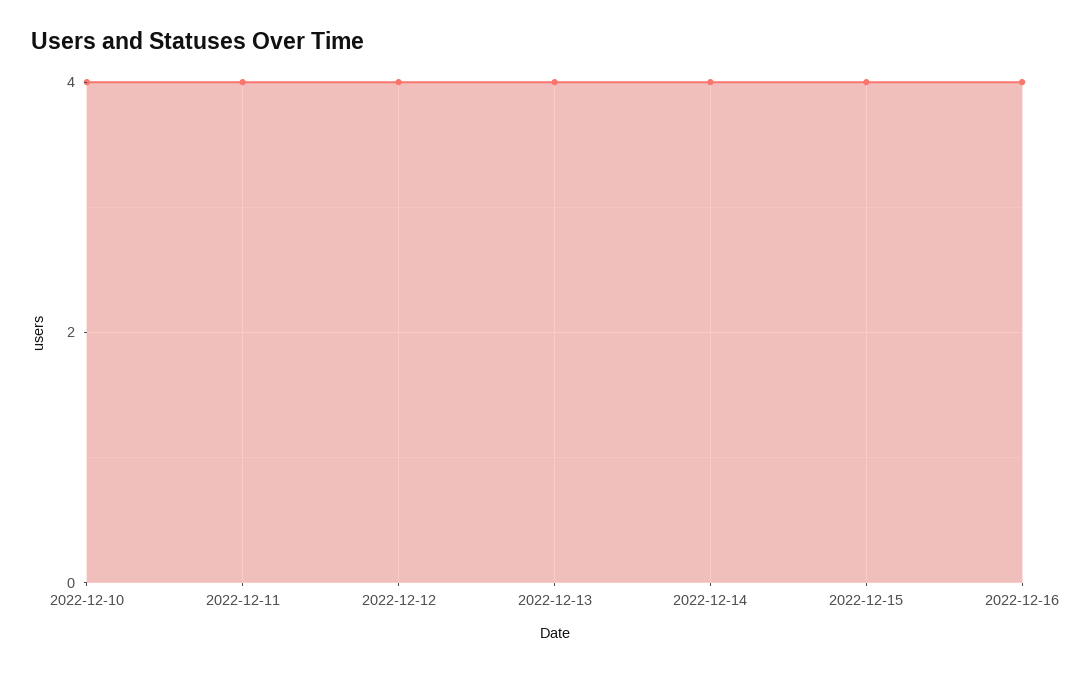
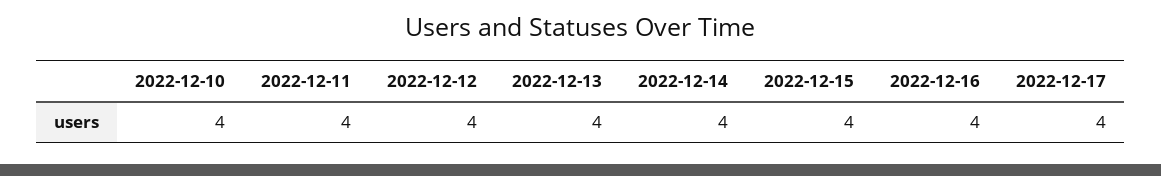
2022-12-17: none -> 4

